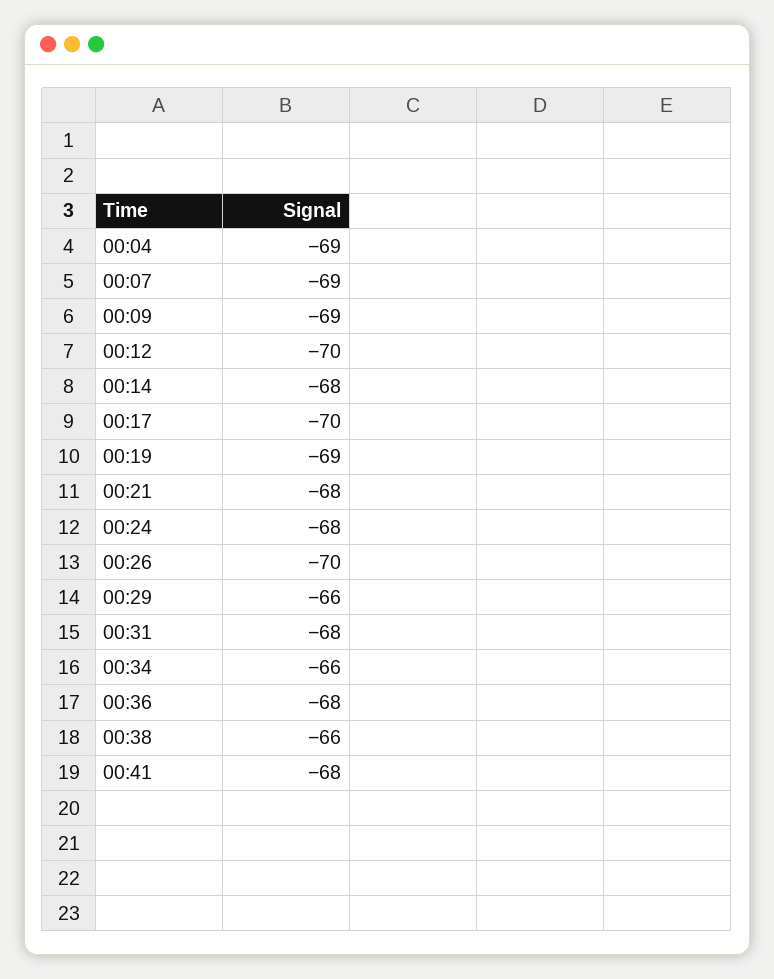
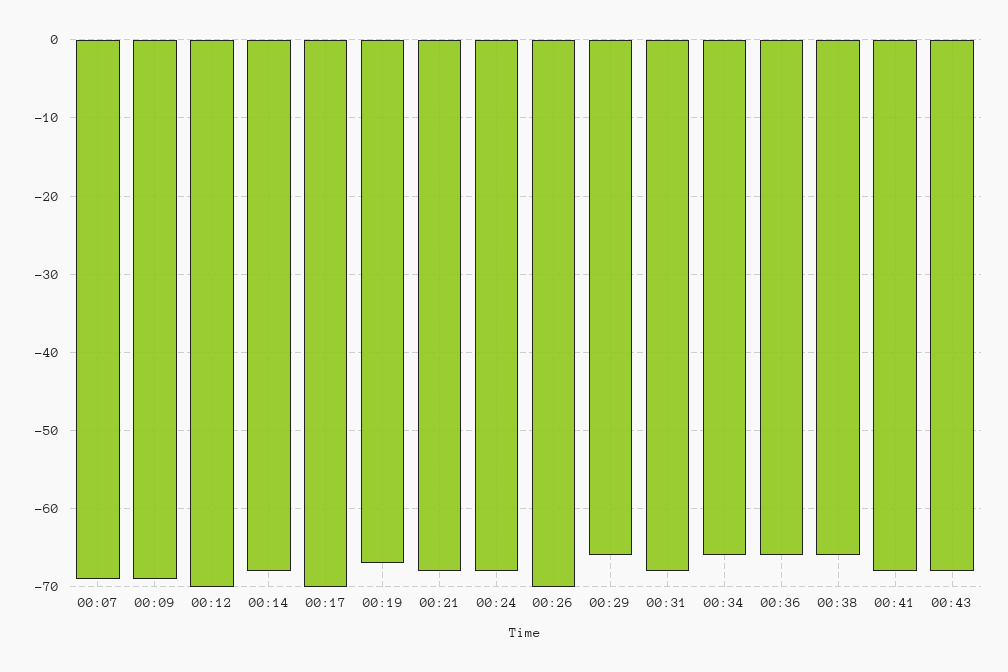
00:04: -69 -> none
00:19: -69 -> -67
00:36: -68 -> -66
00:43: none -> -68

